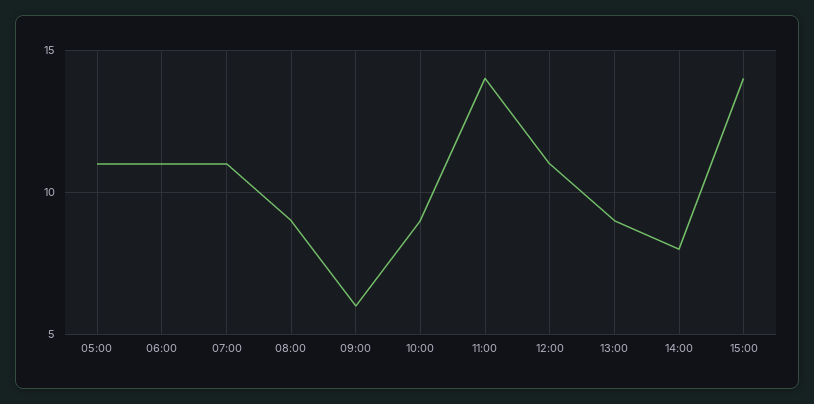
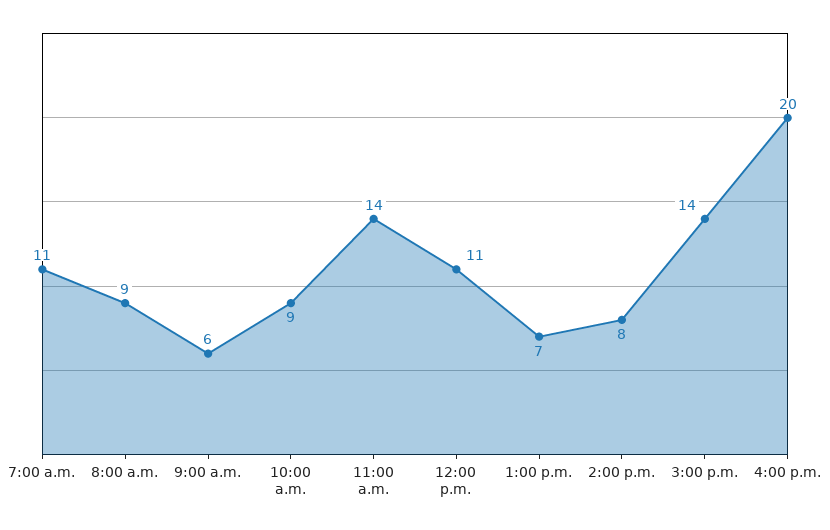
05:00: 11 -> none
06:00: 11 -> none
13:00: 9 -> 7
4:00 p.m.: none -> 20

